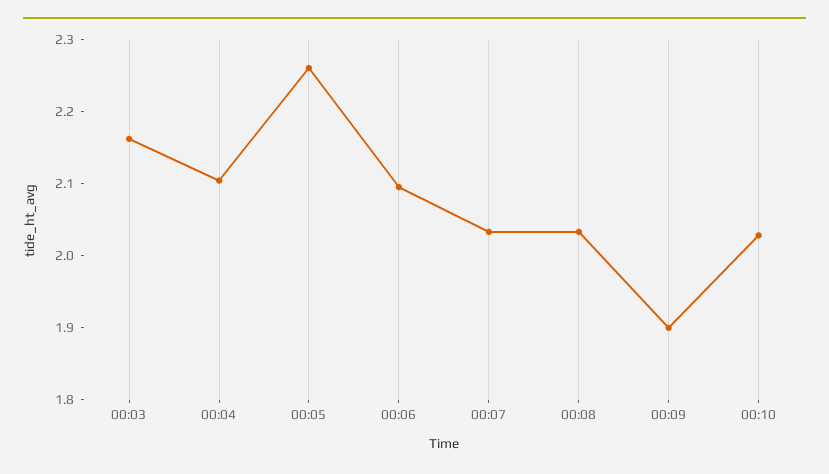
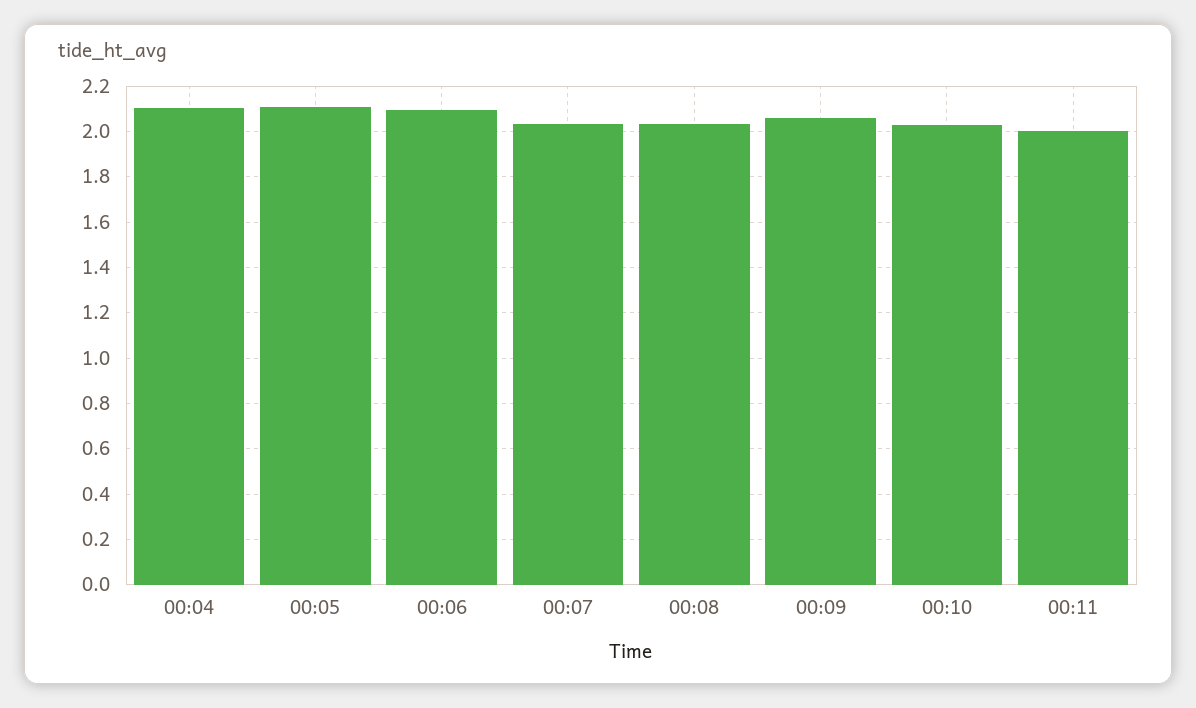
00:03: 2.16 -> none
00:05: 2.26 -> 2.1
00:09: 1.9 -> 2.05
00:11: none -> 2

